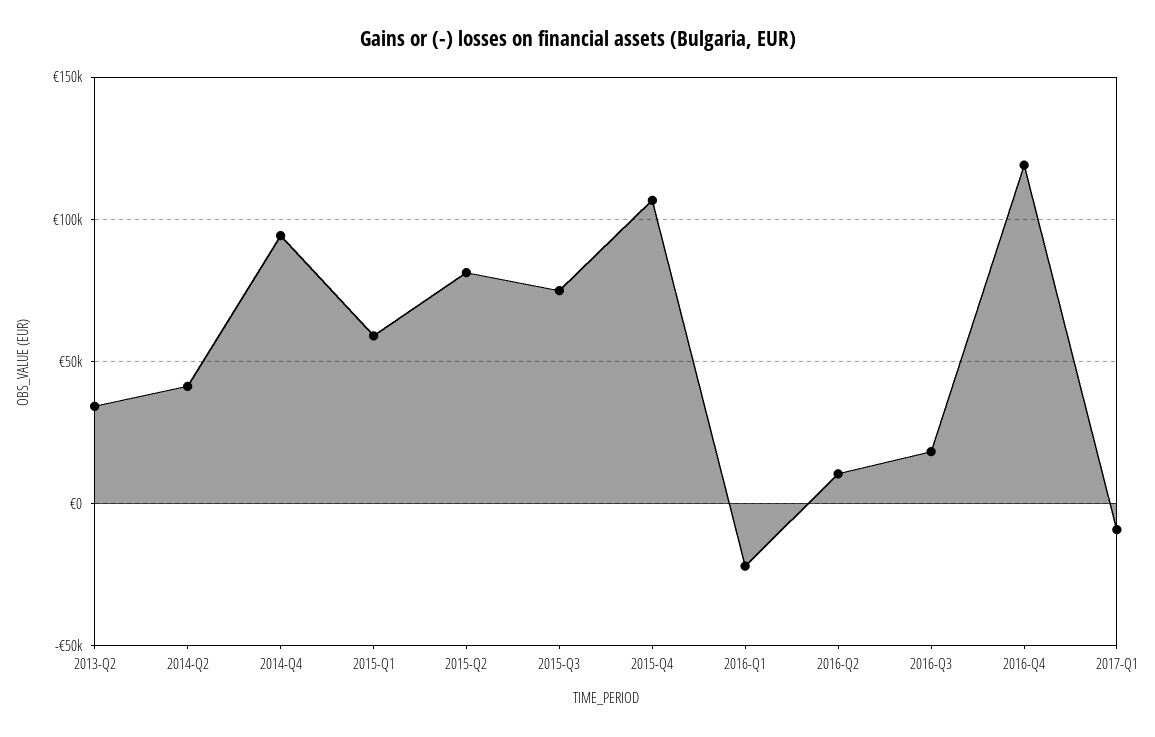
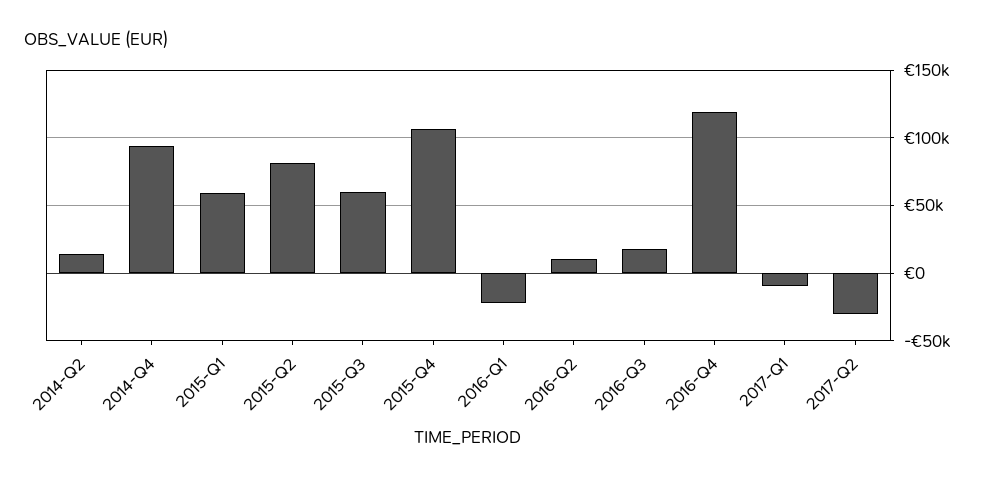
2013-Q2: 35000 -> none
2014-Q2: 40000 -> 15000
2015-Q3: 75000 -> 60000
2017-Q2: none -> -30000

